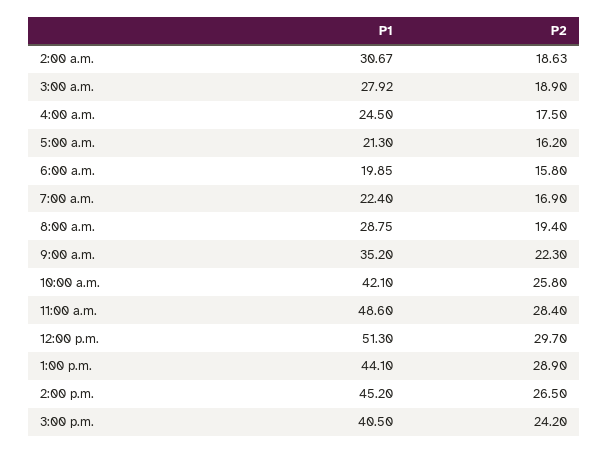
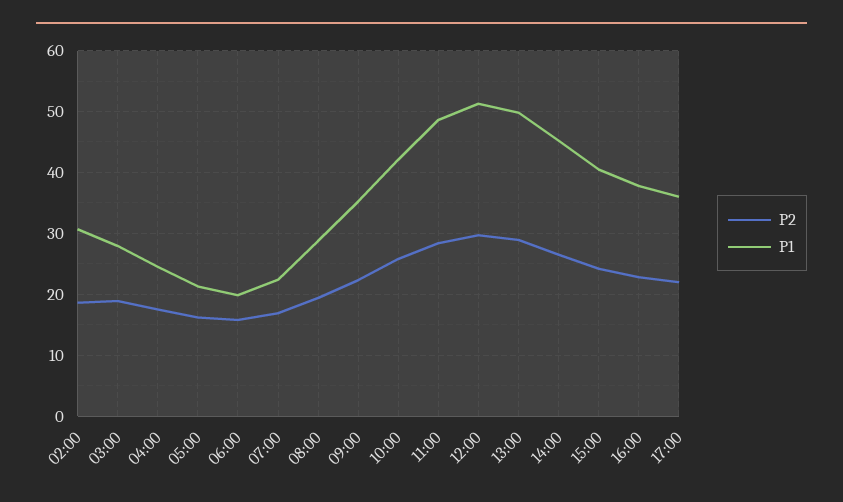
P1, 1:00 p.m.: 44.1 -> 50
P2, 16:00: none -> 23
P1, 16:00: none -> 38
P2, 17:00: none -> 22
P1, 17:00: none -> 36

